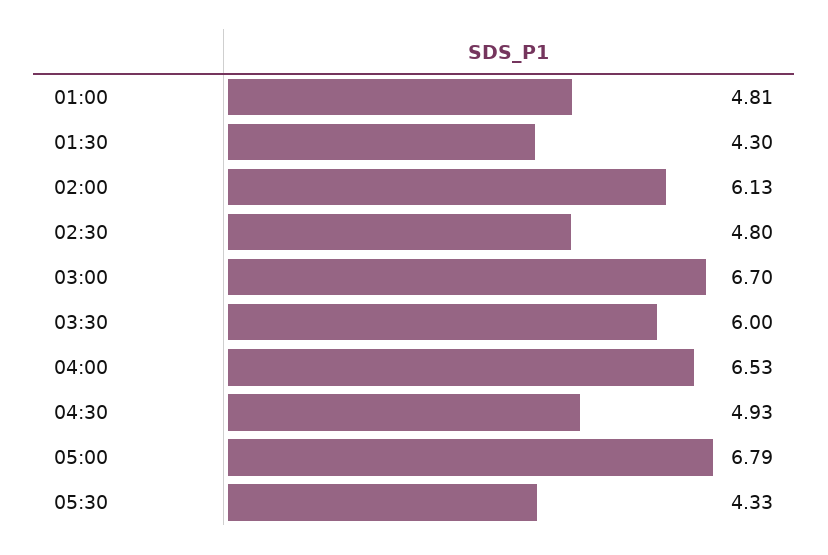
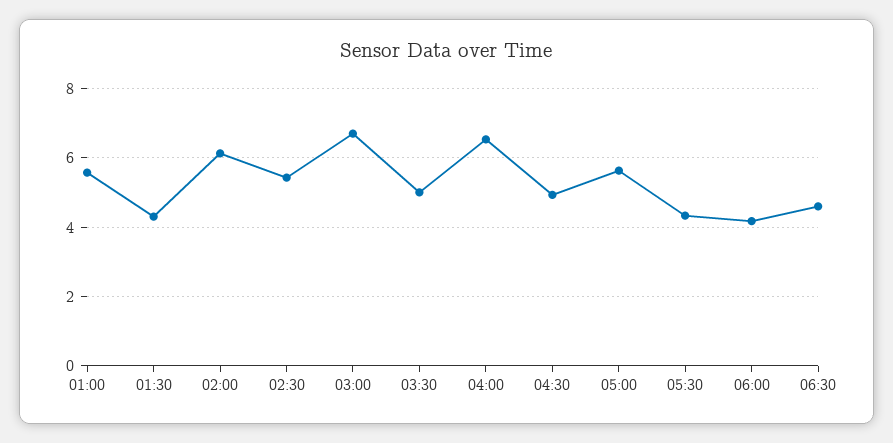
01:00: 4.81 -> 5.6
02:30: 4.8 -> 5.4
03:30: 6 -> 5
05:00: 6.79 -> 5.6
06:00: none -> 4.2
06:30: none -> 4.6

